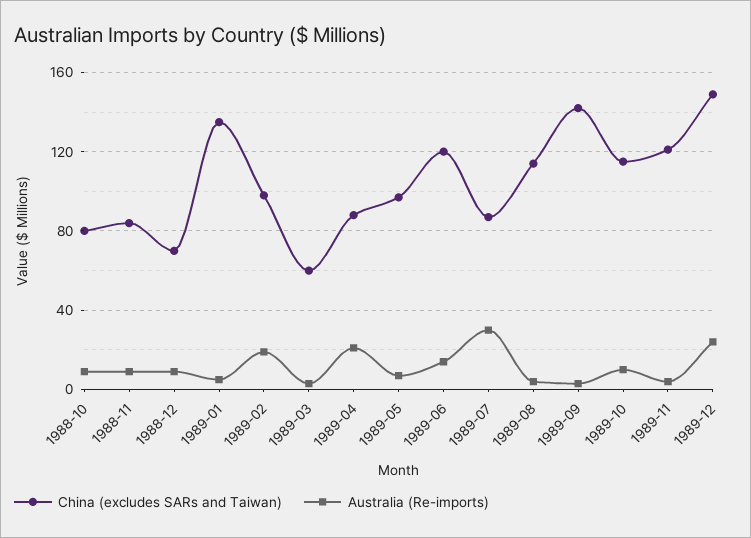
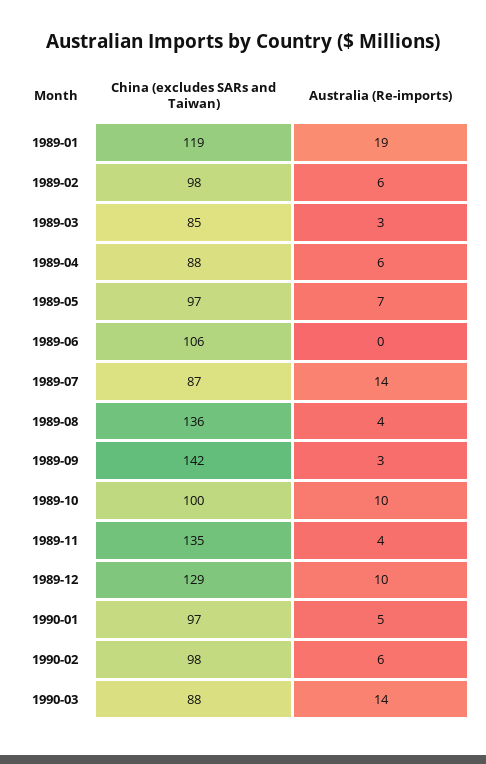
China (excludes SARs and Taiwan), 1988-10: 80 -> none
Australia (Re-imports), 1988-10: 10 -> none
China (excludes SARs and Taiwan), 1988-11: 85 -> none
Australia (Re-imports), 1988-11: 10 -> none
China (excludes SARs and Taiwan), 1988-12: 70 -> none
Australia (Re-imports), 1988-12: 10 -> none
China (excludes SARs and Taiwan), 1989-01: 135 -> 119
Australia (Re-imports), 1989-01: 5 -> 19
Australia (Re-imports), 1989-02: 20 -> 6
China (excludes SARs and Taiwan), 1989-03: 60 -> 85
Australia (Re-imports), 1989-04: 20 -> 6
China (excludes SARs and Taiwan), 1989-06: 120 -> 106
Australia (Re-imports), 1989-06: 15 -> 0
Australia (Re-imports), 1989-07: 30 -> 14
China (excludes SARs and Taiwan), 1989-08: 115 -> 136
China (excludes SARs and Taiwan), 1989-10: 115 -> 100
China (excludes SARs and Taiwan), 1989-11: 120 -> 135
China (excludes SARs and Taiwan), 1989-12: 150 -> 129
Australia (Re-imports), 1989-12: 25 -> 10
China (excludes SARs and Taiwan), 1990-01: none -> 97
Australia (Re-imports), 1990-01: none -> 5
China (excludes SARs and Taiwan), 1990-02: none -> 98
Australia (Re-imports), 1990-02: none -> 6
China (excludes SARs and Taiwan), 1990-03: none -> 88
Australia (Re-imports), 1990-03: none -> 14

